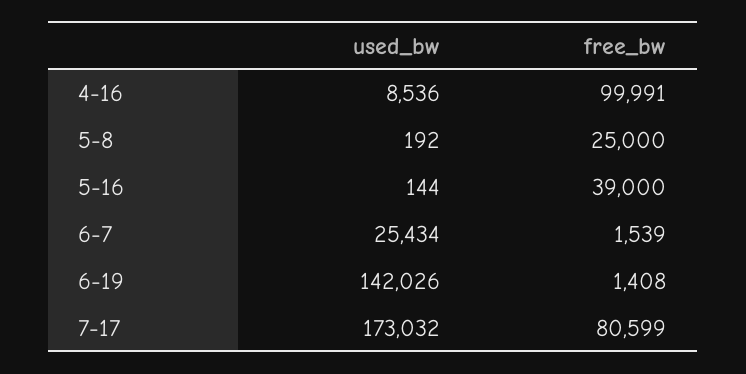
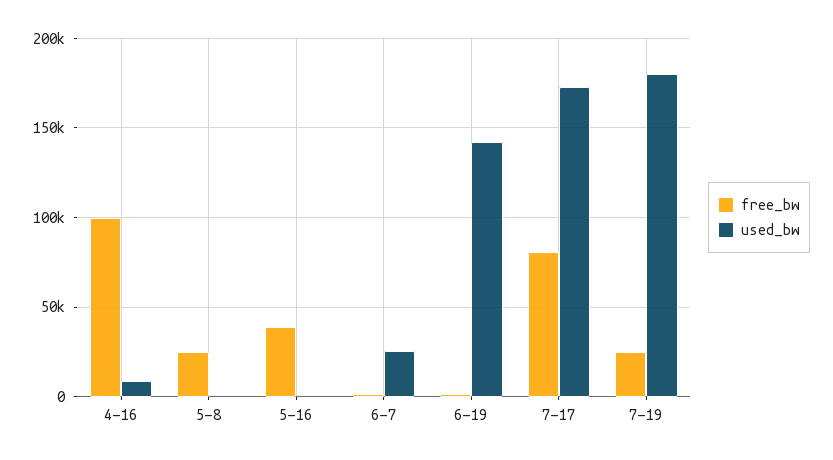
free_bw, 7-19: none -> 25000
used_bw, 7-19: none -> 180000

